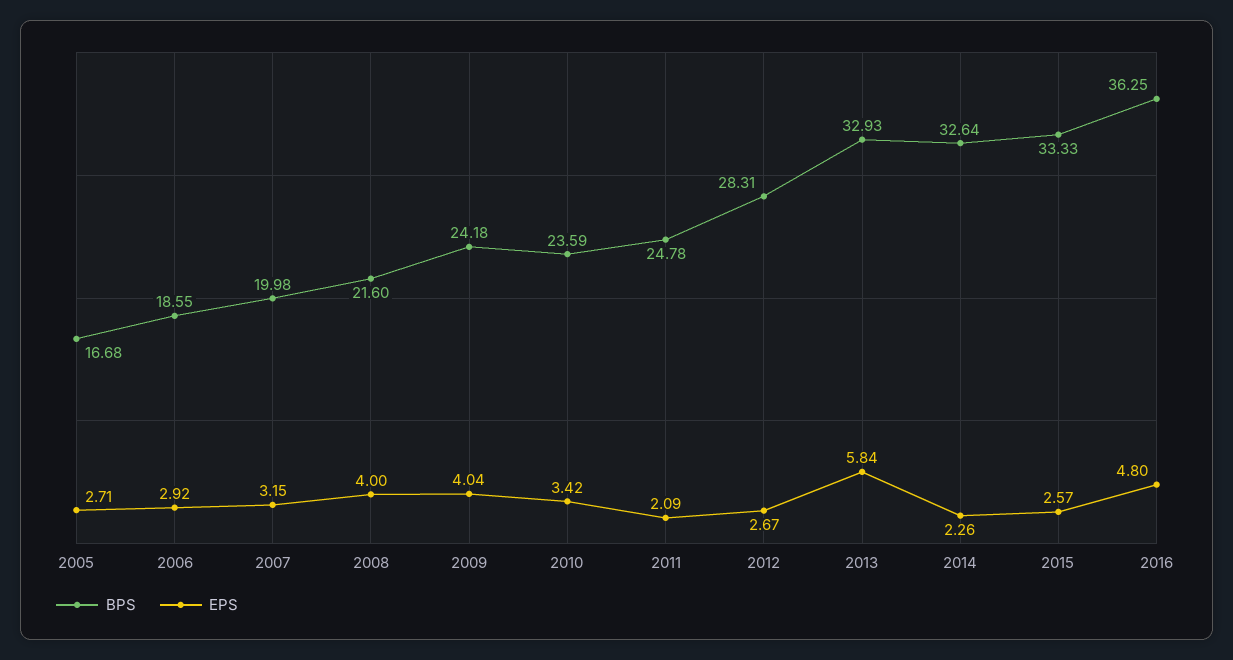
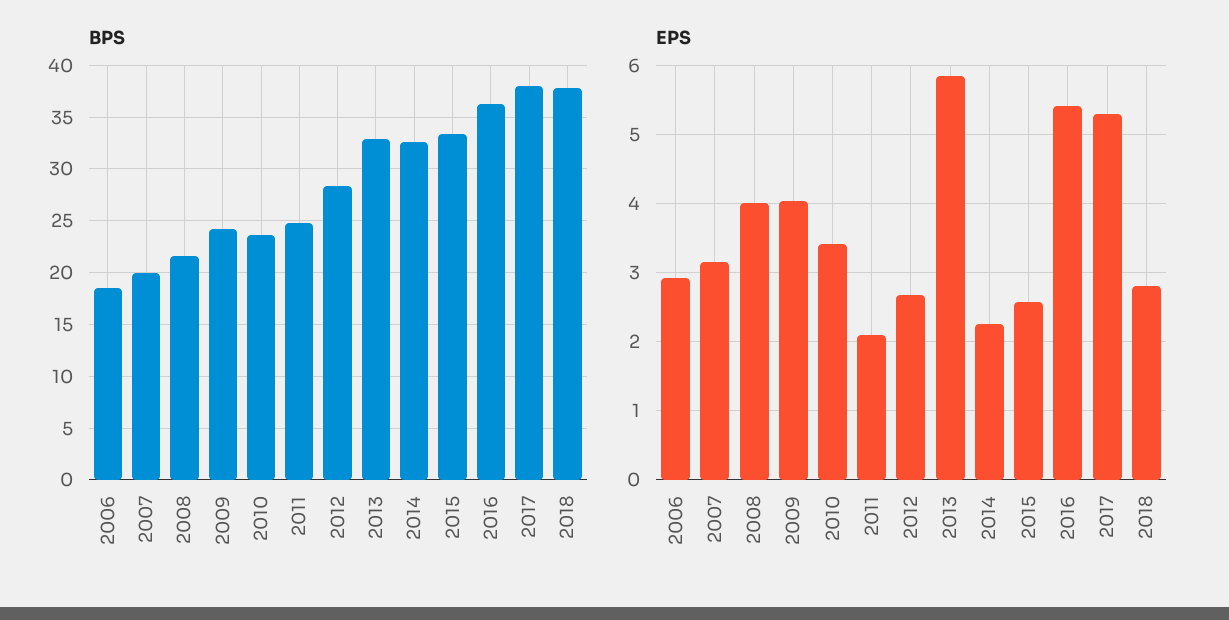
BPS, 2005: 16.68 -> none
EPS, 2005: 2.71 -> none
EPS, 2016: 4.8 -> 5.4
BPS, 2017: none -> 38
BPS, 2018: none -> 38
EPS, 2017: none -> 5.3
EPS, 2018: none -> 2.8

